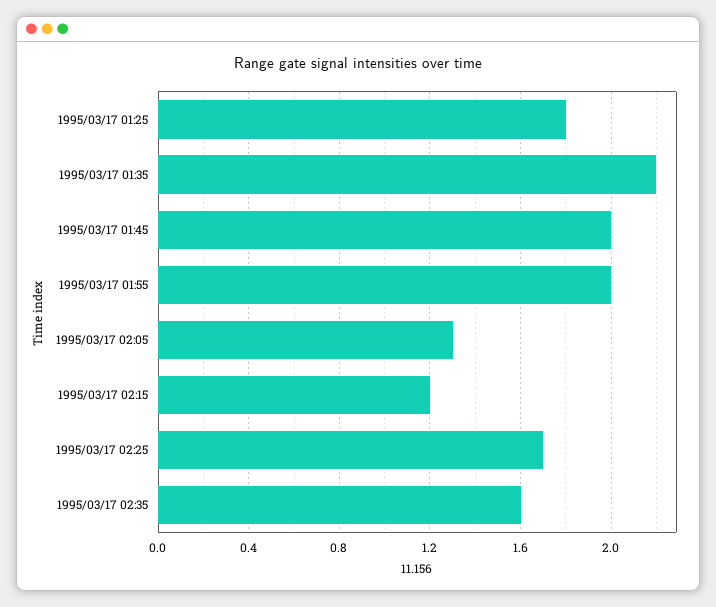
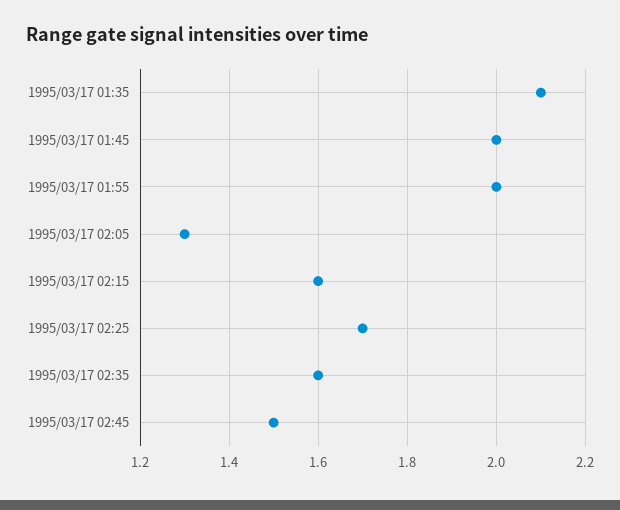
1995/03/17 01:25: 1.8 -> none
1995/03/17 01:35: 2.2 -> 2.1
1995/03/17 02:15: 1.2 -> 1.6
1995/03/17 02:45: none -> 1.5

